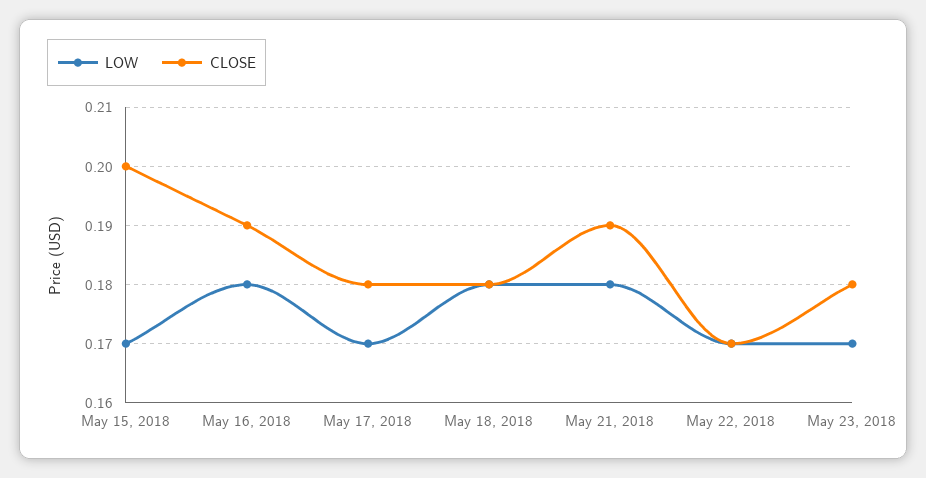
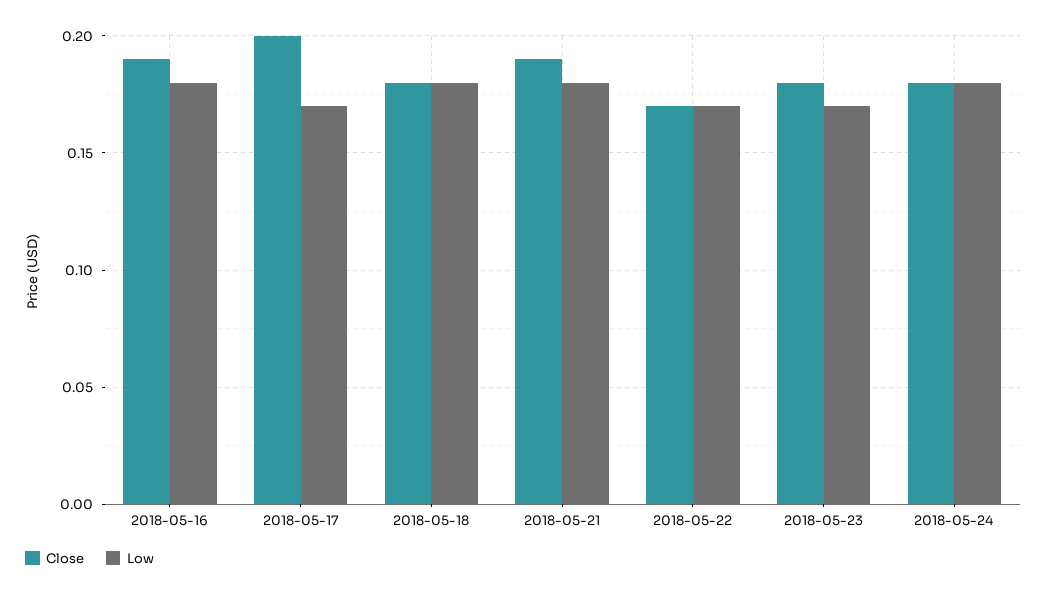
LOW, May 15, 2018: 0.17 -> none
CLOSE, May 15, 2018: 0.2 -> none
CLOSE, May 17, 2018: 0.18 -> 0.2
CLOSE, 2018-05-24: none -> 0.18
LOW, 2018-05-24: none -> 0.18

